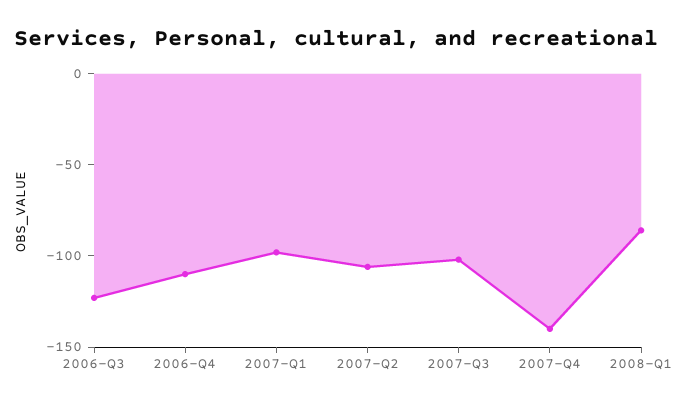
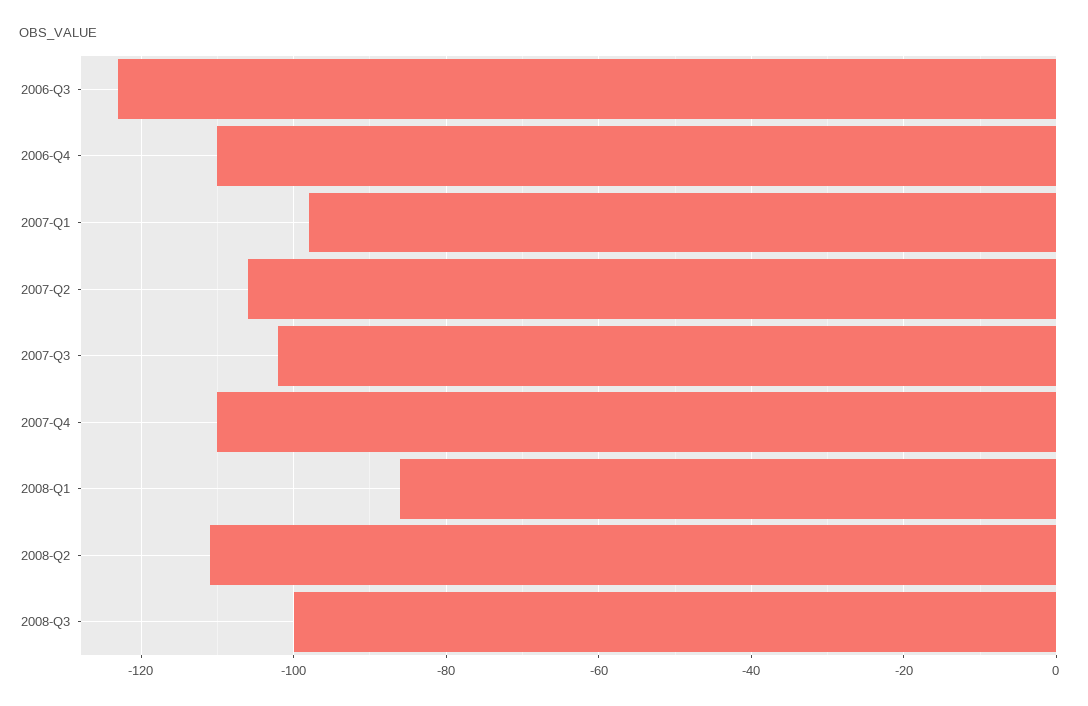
2007-Q4: -140 -> -110
2008-Q2: none -> -110
2008-Q3: none -> -100

